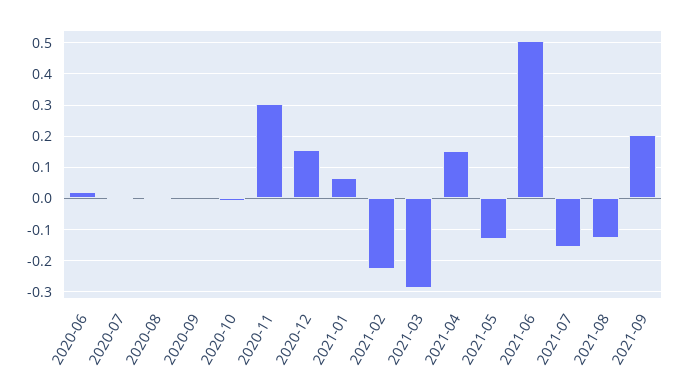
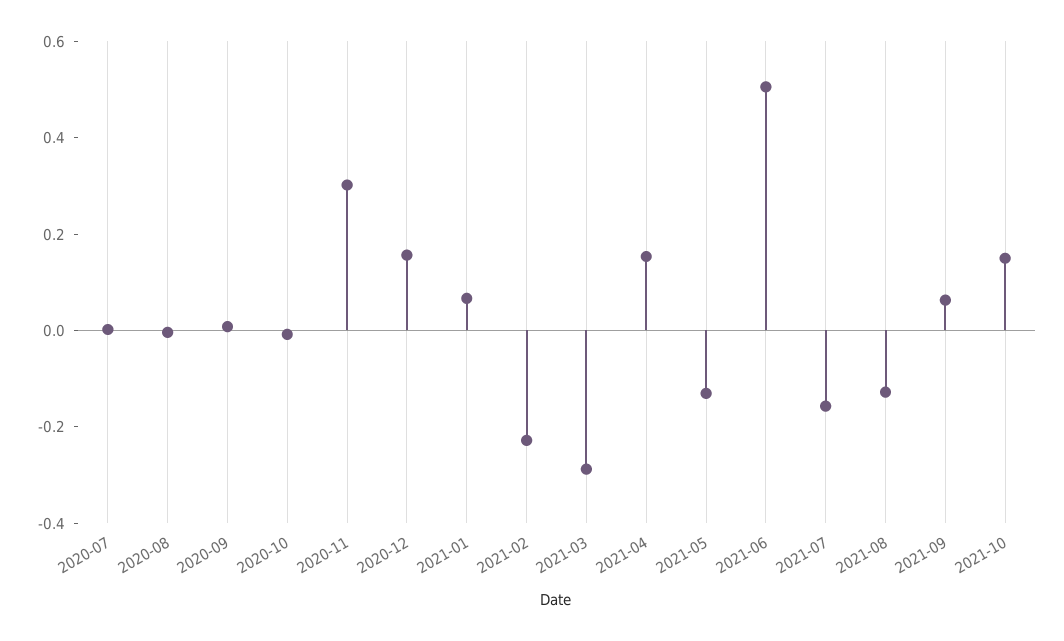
2020-06: 0.02 -> none
2021-09: 0.2 -> 0.05
2021-10: none -> 0.15

